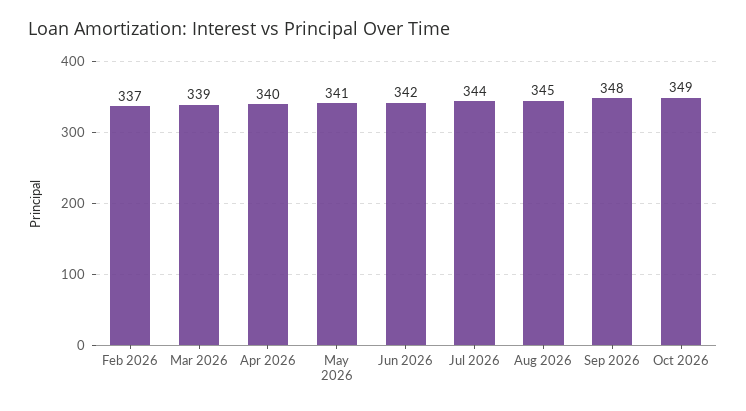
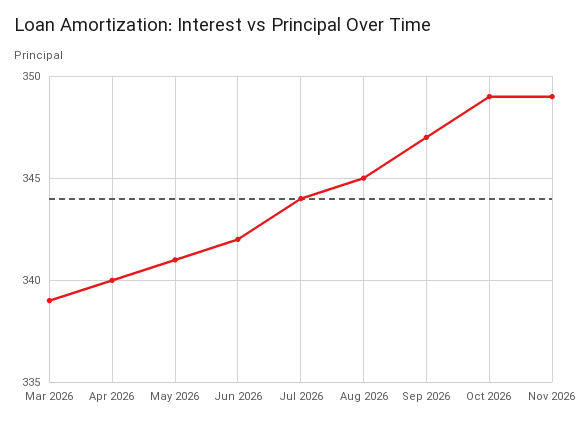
Feb 2026: 337 -> none
Sep 2026: 348 -> 347
Nov 2026: none -> 349

